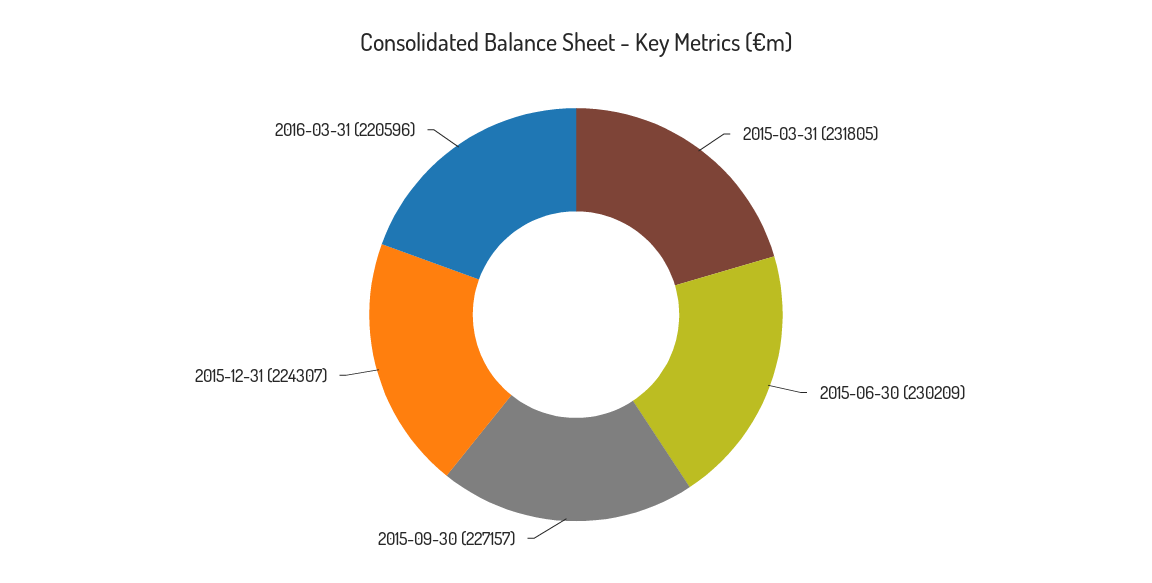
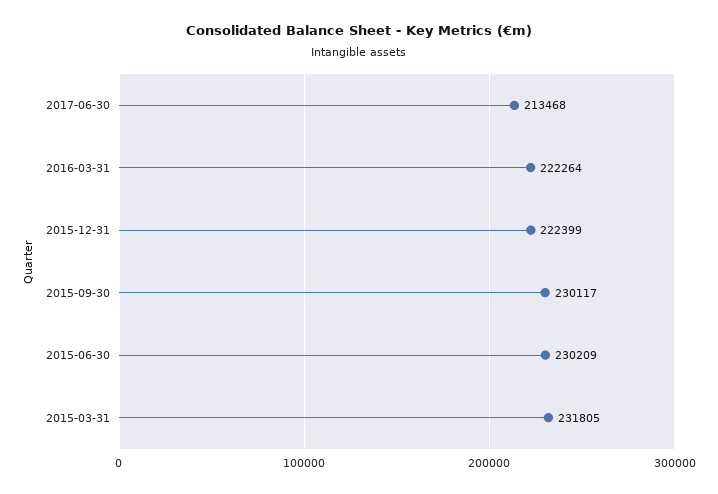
2015-09-30: 227157 -> 230117
2015-12-31: 224307 -> 222399
2016-03-31: 220596 -> 222264
2017-06-30: none -> 213468

